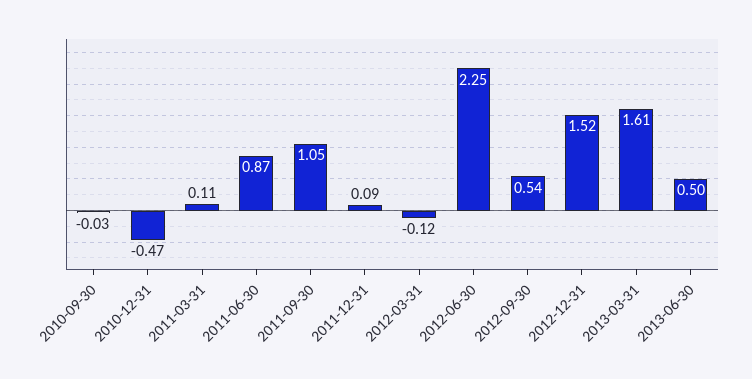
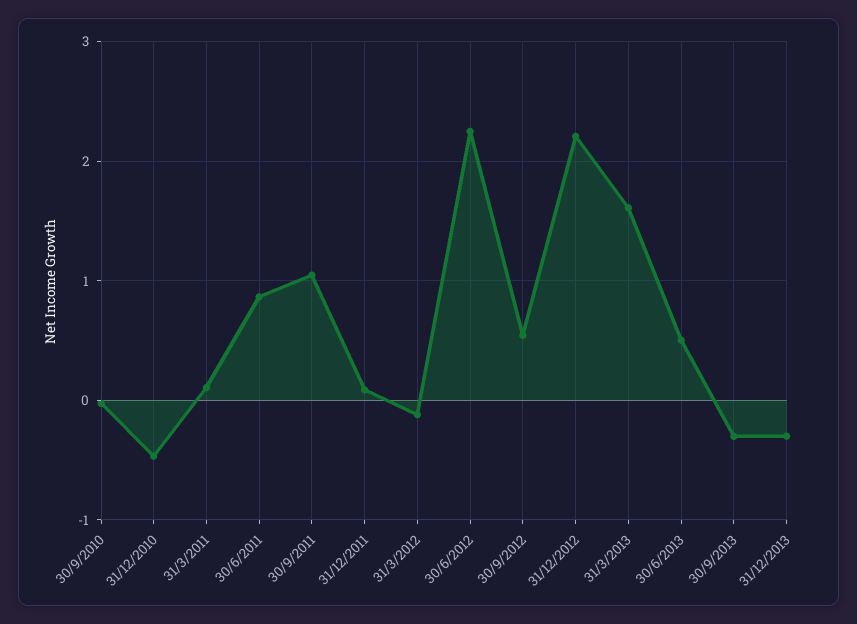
2012-12-31: 1.52 -> 2.2
30/9/2013: none -> -0.3
31/12/2013: none -> -0.3

